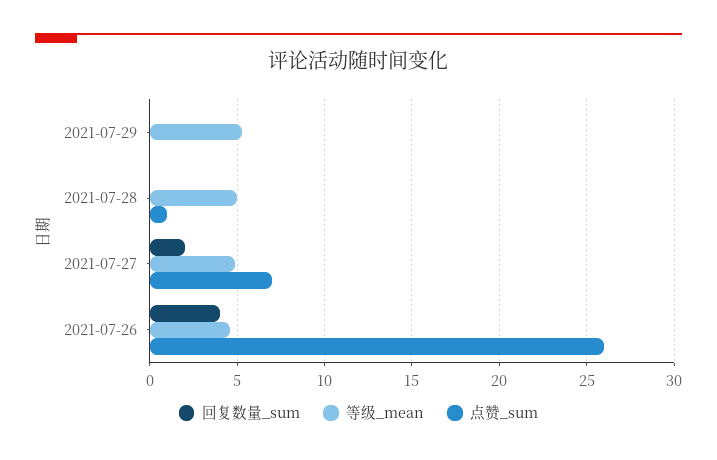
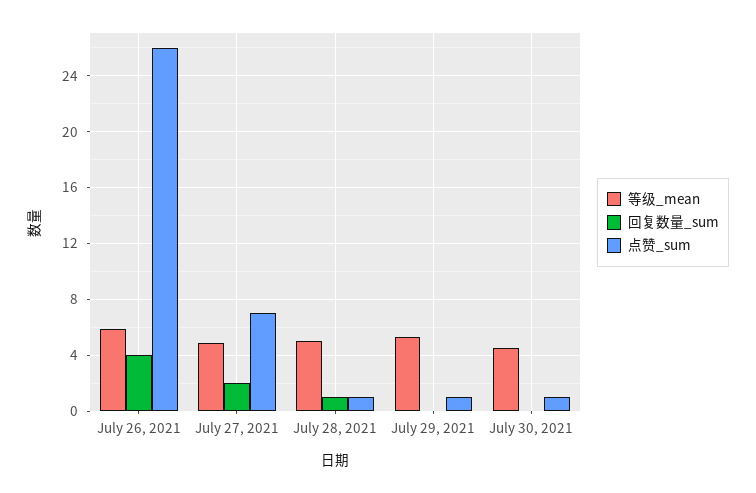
点赞_sum, 2021-07-29: 0 -> 1
回复数量_sum, 2021-07-28: 0 -> 1
等级_mean, 2021-07-26: 4.5 -> 6
等级_mean, July 30, 2021: none -> 4.5
回复数量_sum, July 30, 2021: none -> 0
点赞_sum, July 30, 2021: none -> 1

